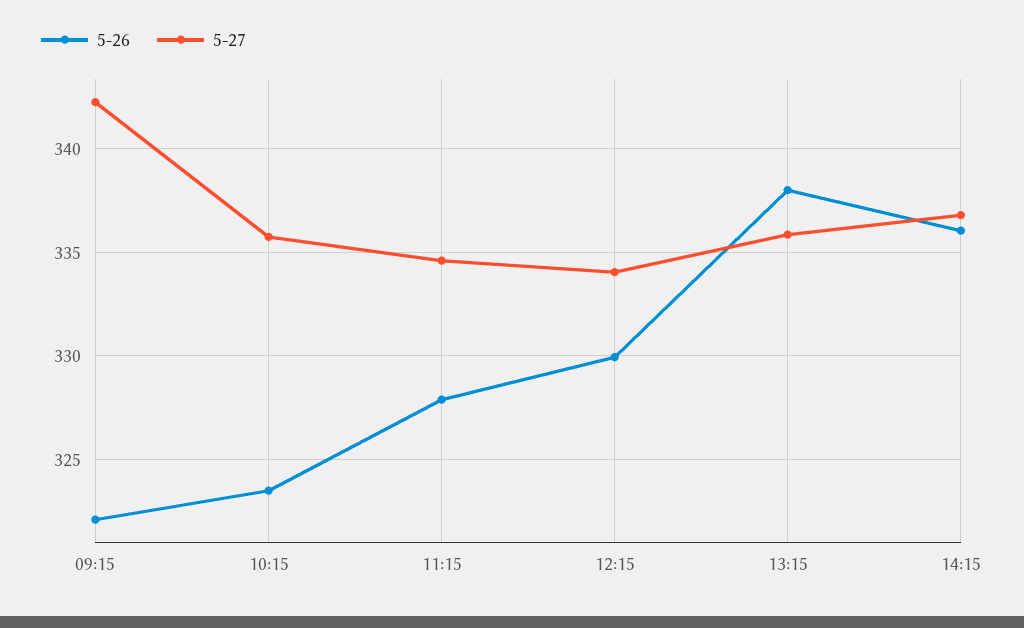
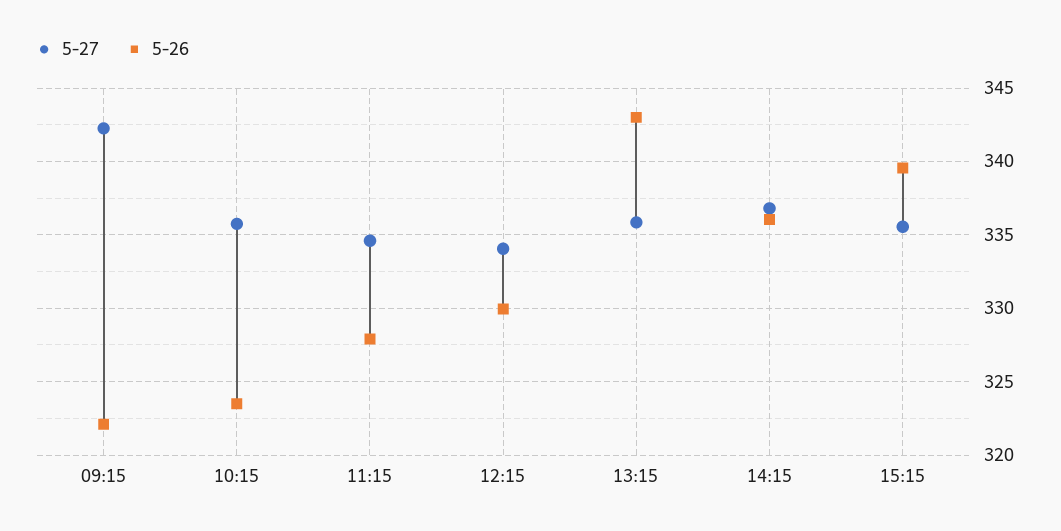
5-26, 13:15: 338 -> 343
5-27, 15:15: none -> 335.5
5-26, 15:15: none -> 339.5

